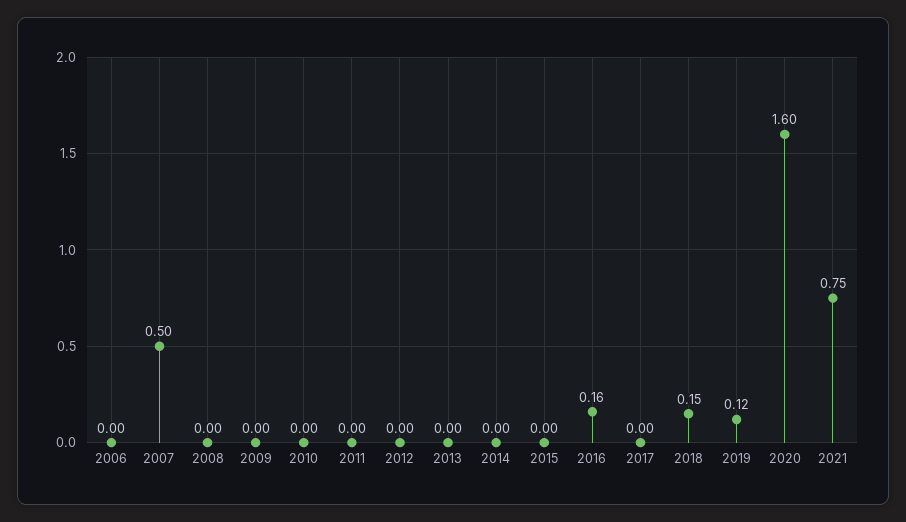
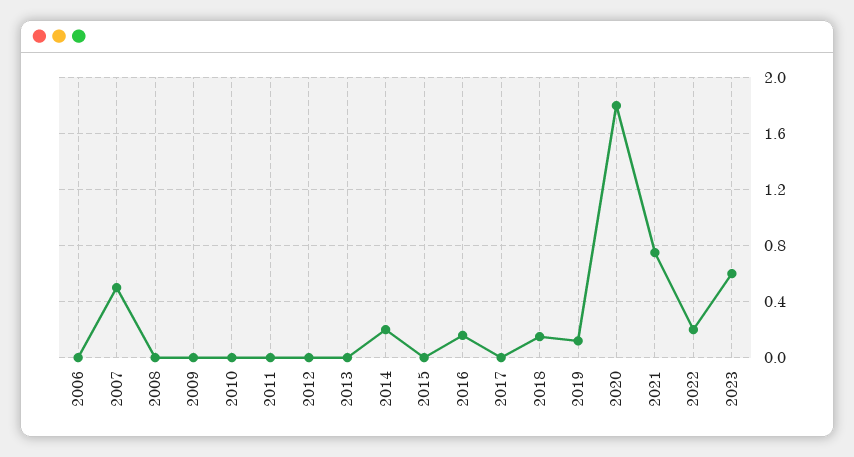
2014: 0 -> 0.2
2020: 1.6 -> 1.8
2022: none -> 0.2
2023: none -> 0.6

